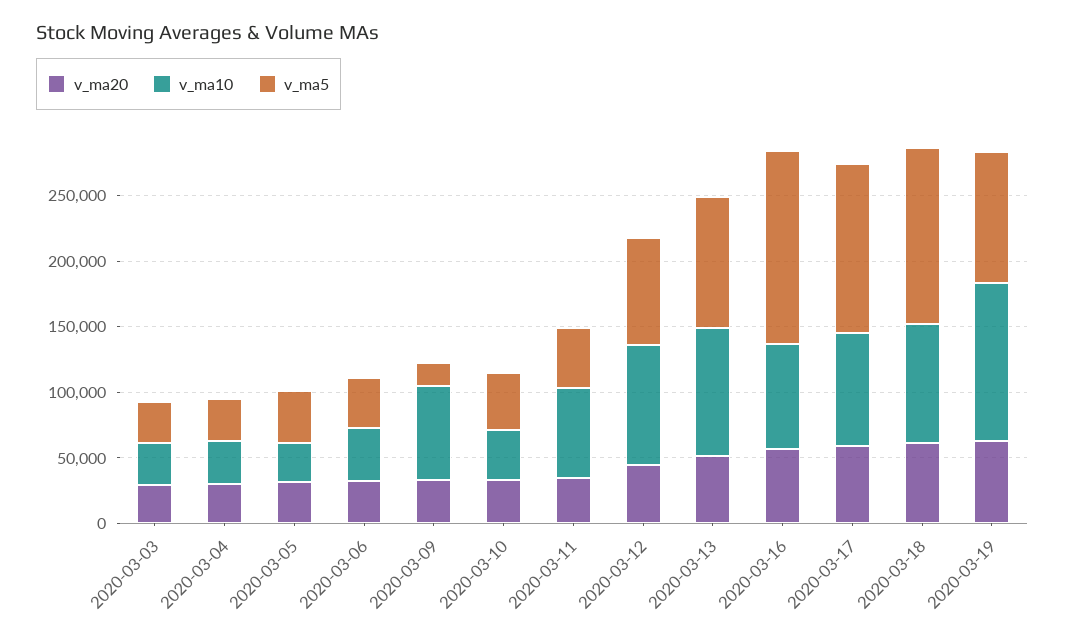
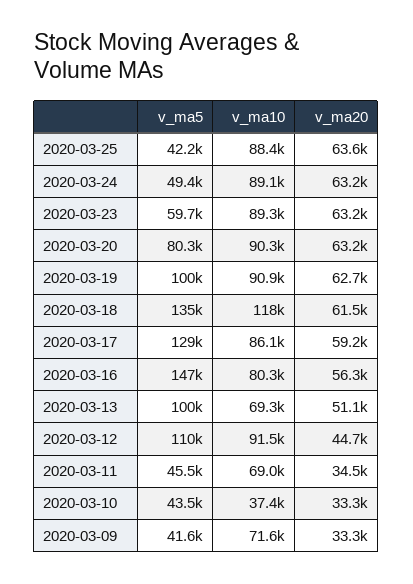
v_ma20, 2020-03-03: 30000 -> none
v_ma10, 2020-03-03: 30000 -> none
v_ma5, 2020-03-03: 30000 -> none
v_ma20, 2020-03-04: 30000 -> none
v_ma10, 2020-03-04: 30000 -> none
v_ma5, 2020-03-04: 30000 -> none
v_ma20, 2020-03-05: 30000 -> none
v_ma10, 2020-03-05: 30000 -> none
v_ma5, 2020-03-05: 40000 -> none
v_ma20, 2020-03-06: 30000 -> none
v_ma10, 2020-03-06: 40000 -> none
v_ma5, 2020-03-06: 40000 -> none
v_ma5, 2020-03-09: 20000 -> 41600
v_ma5, 2020-03-12: 80000 -> 110000
v_ma10, 2020-03-13: 100000 -> 69300
v_ma10, 2020-03-18: 90000 -> 118000
v_ma10, 2020-03-19: 120000 -> 90900
v_ma5, 2020-03-25: none -> 42200
v_ma10, 2020-03-25: none -> 88400
v_ma20, 2020-03-25: none -> 63600
v_ma5, 2020-03-24: none -> 49400
v_ma10, 2020-03-24: none -> 89100
v_ma20, 2020-03-24: none -> 63200
v_ma5, 2020-03-23: none -> 59700
v_ma10, 2020-03-23: none -> 89300
v_ma20, 2020-03-23: none -> 63200
v_ma5, 2020-03-20: none -> 80300
v_ma10, 2020-03-20: none -> 90300
v_ma20, 2020-03-20: none -> 63200

